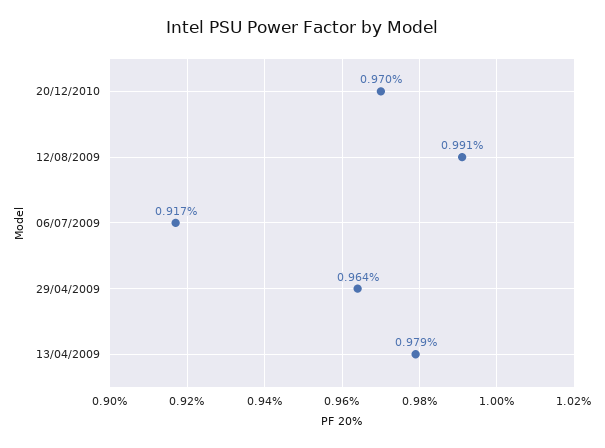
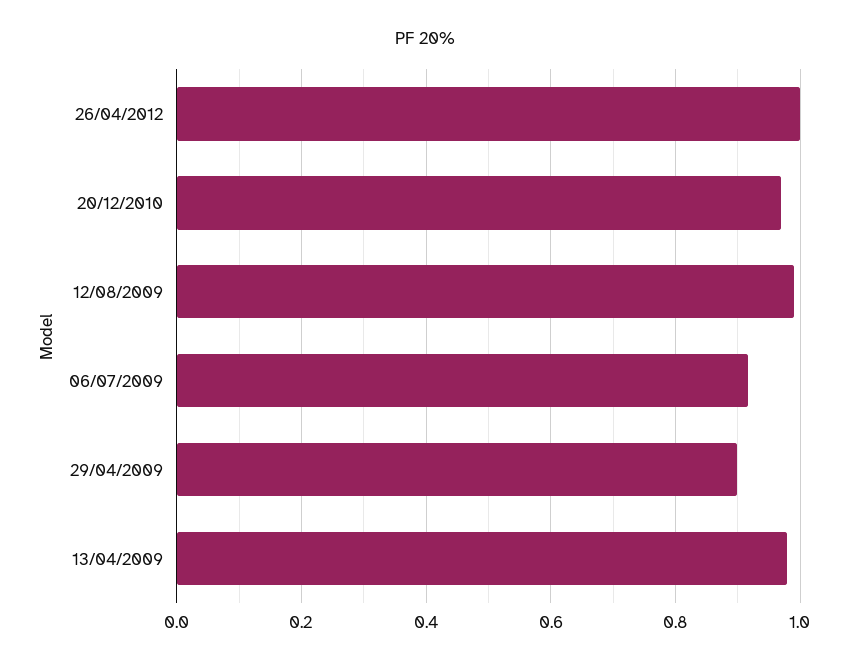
29/04/2009: 0.964 -> 0.9
26/04/2012: none -> 1

